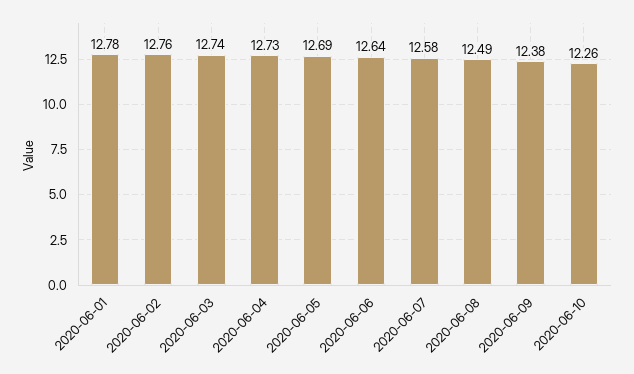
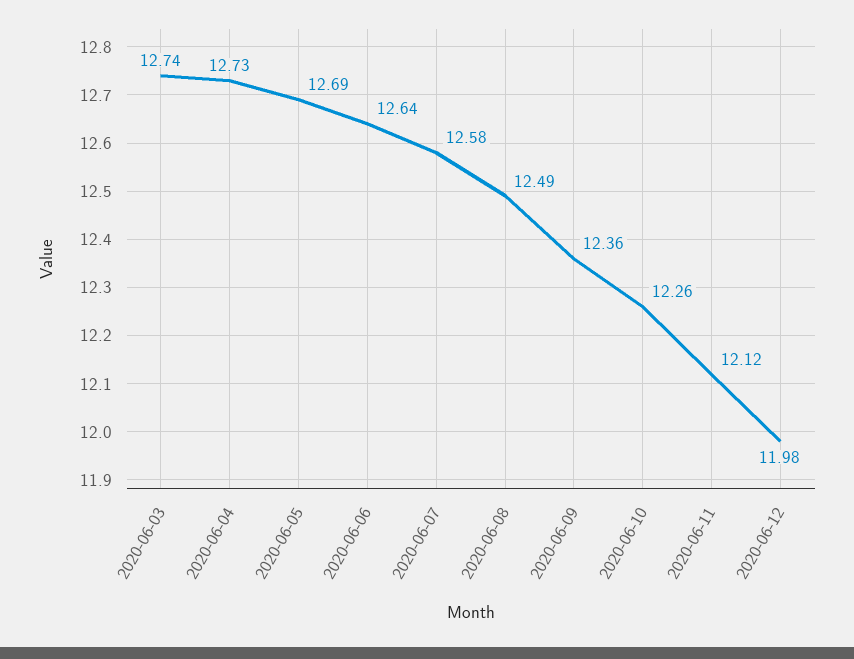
2020-06-01: 12.78 -> none
2020-06-02: 12.76 -> none
2020-06-09: 12.38 -> 12.36
2020-06-11: none -> 12.12
2020-06-12: none -> 11.98

